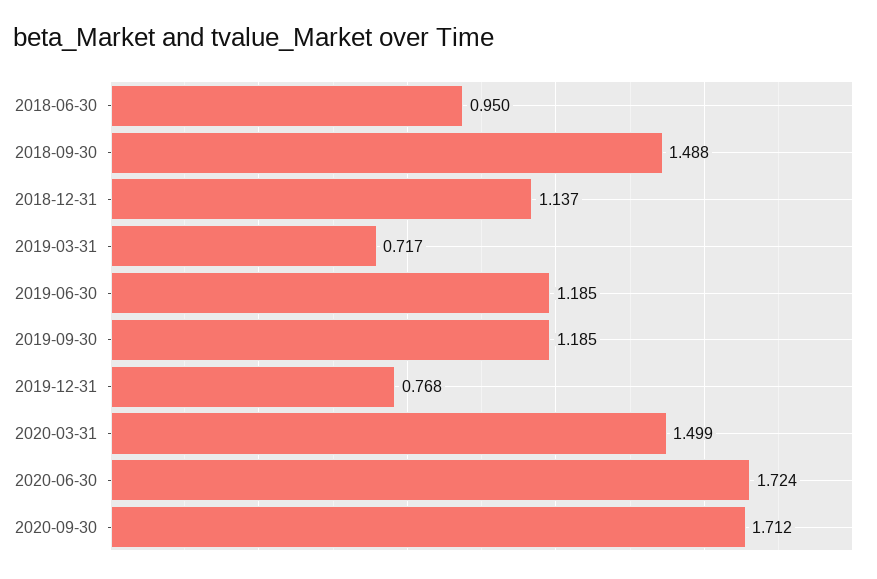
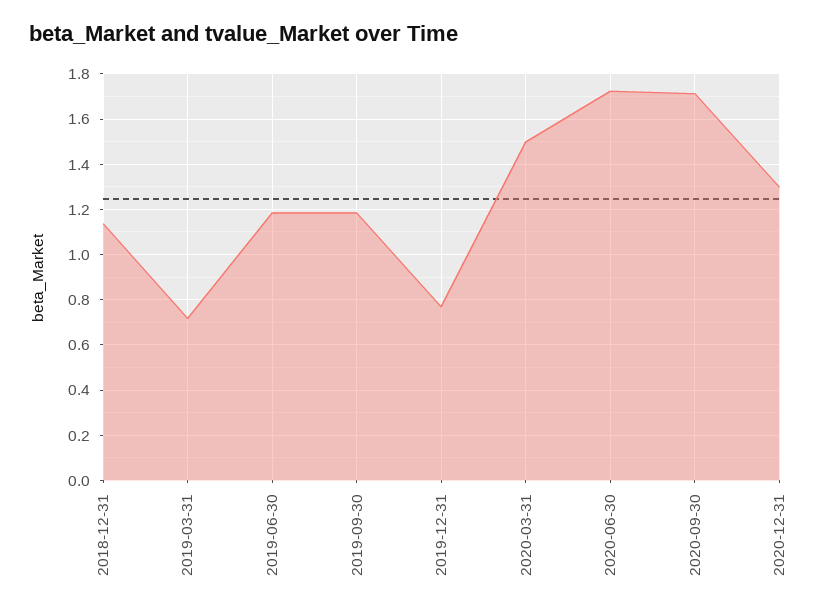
2018-06-30: 0.95 -> none
2018-09-30: 1.488 -> none
2020-12-31: none -> 1.3

